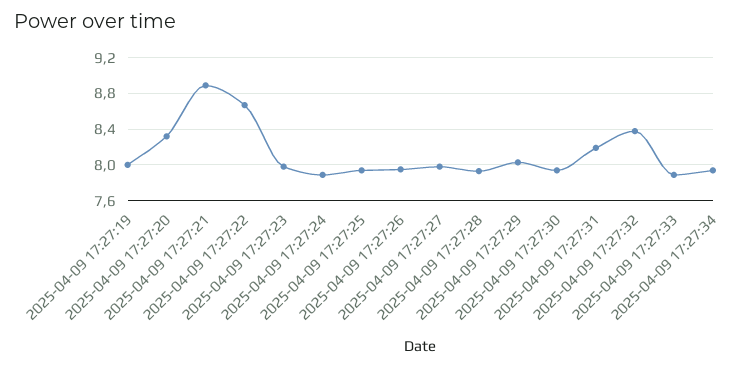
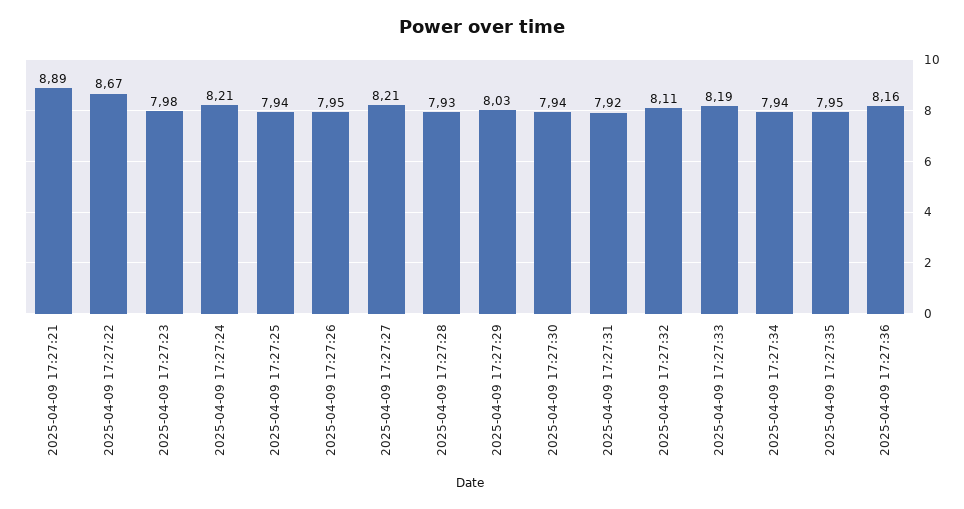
2025-04-09 17:27:19: 8 -> none
2025-04-09 17:27:20: 8.3 -> none
2025-04-09 17:27:24: 7.9 -> 8.21
2025-04-09 17:27:27: 8 -> 8.21
2025-04-09 17:27:31: 8.2 -> 7.92
2025-04-09 17:27:32: 8.4 -> 8.11
2025-04-09 17:27:33: 7.9 -> 8.19
2025-04-09 17:27:35: none -> 7.95
2025-04-09 17:27:36: none -> 8.16

